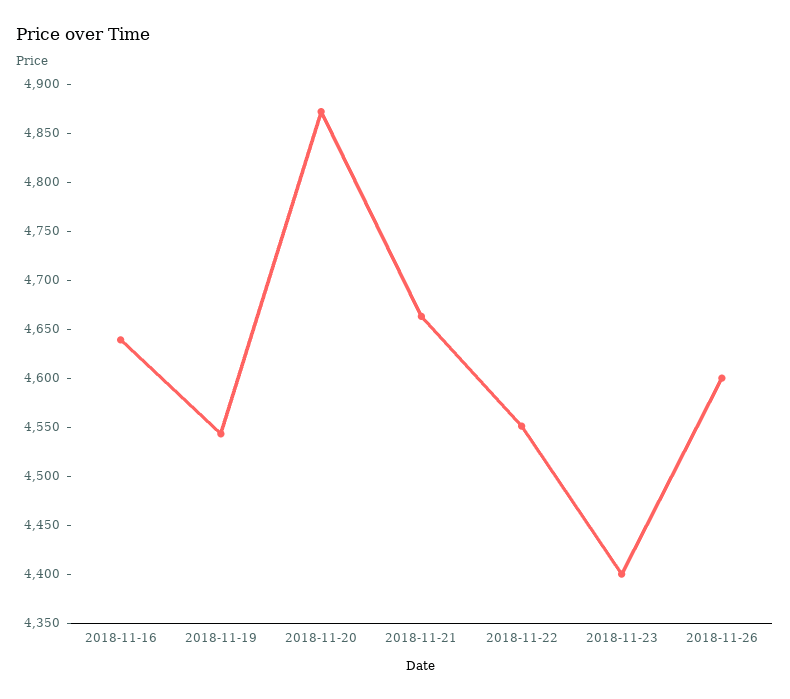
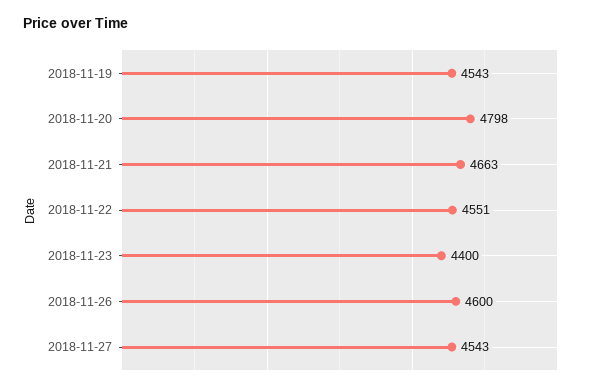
2018-11-16: 4640 -> none
2018-11-20: 4870 -> 4798
2018-11-27: none -> 4543

